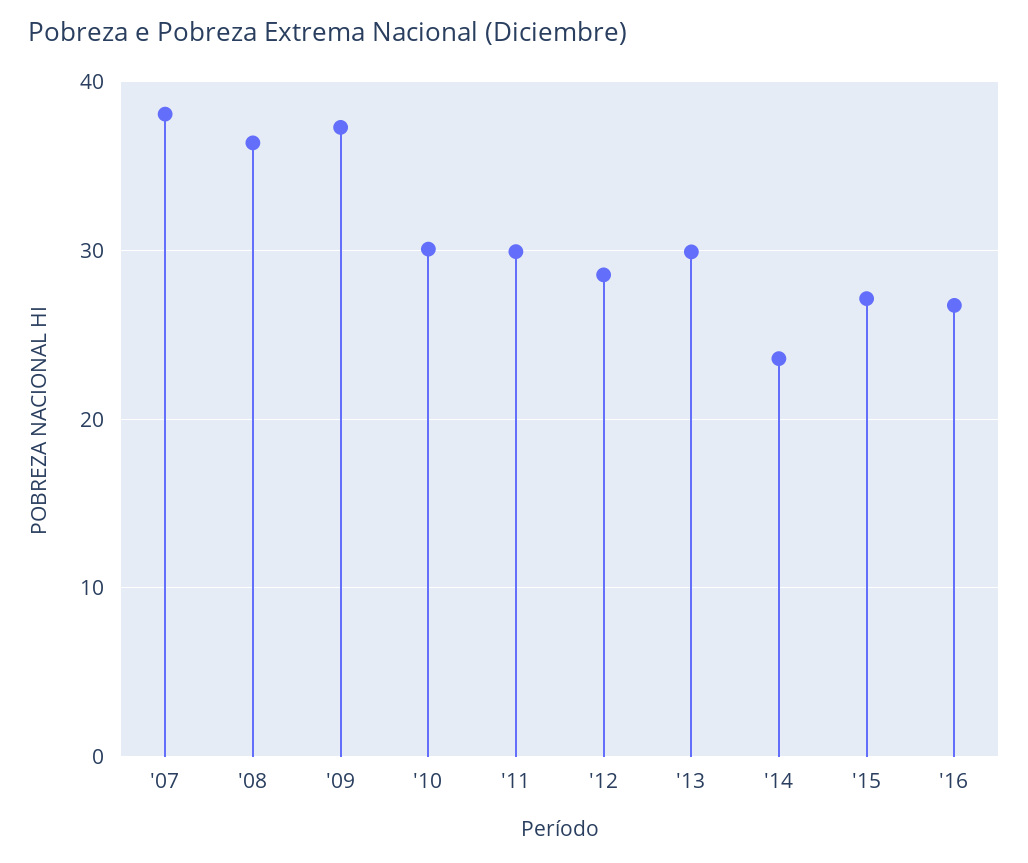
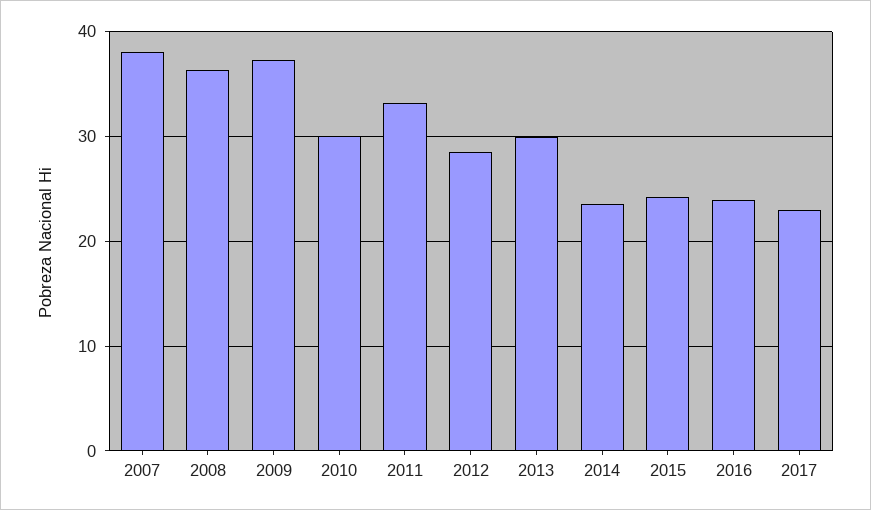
'11: 30 -> 33
'15: 27 -> 24
'16: 27 -> 24
2017: none -> 23

